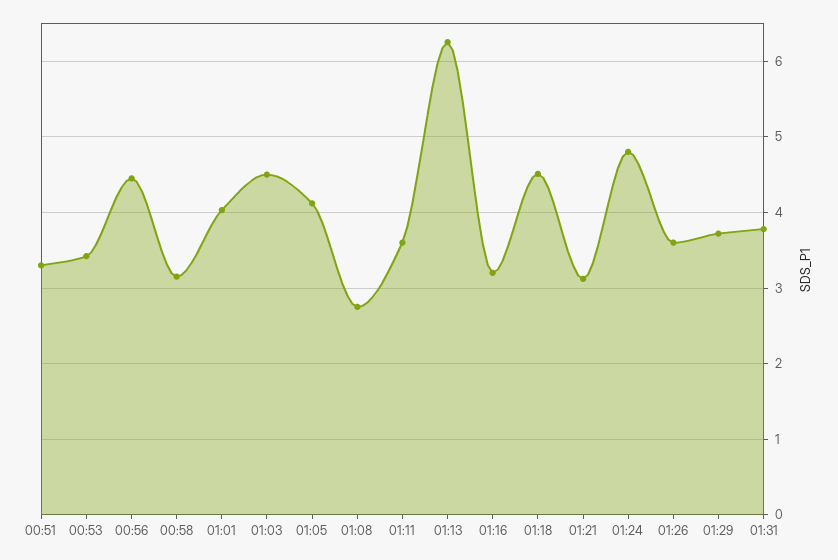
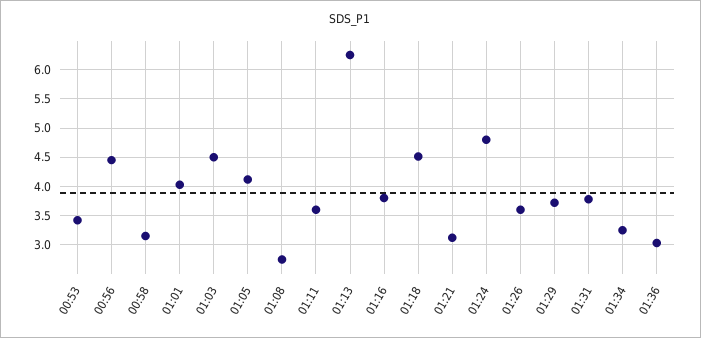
00:51: 3.3 -> none
01:16: 3.2 -> 3.75
01:34: none -> 3.25
01:36: none -> 3

